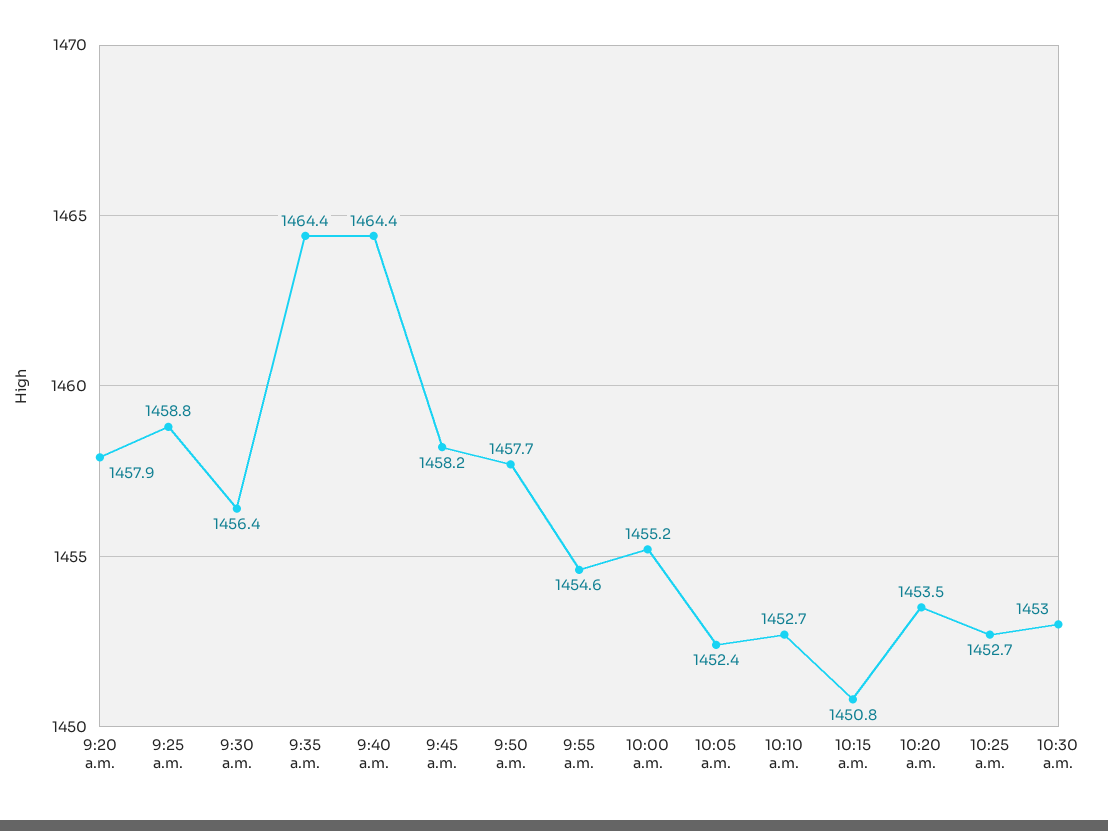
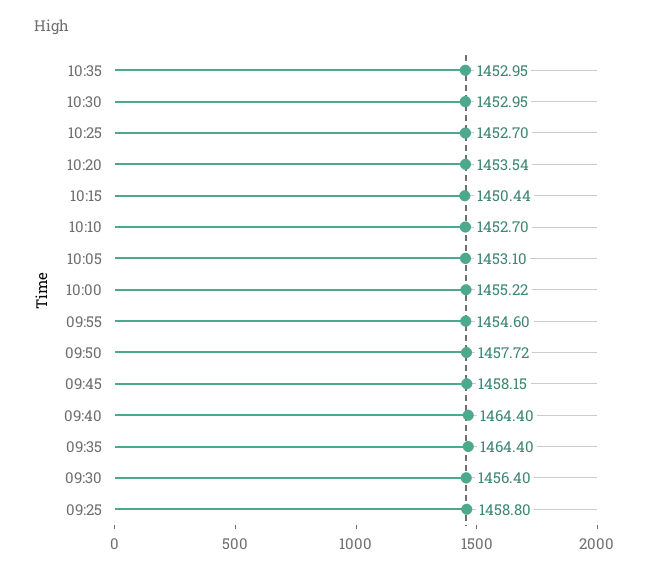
9:20 a.m.: 1457.9 -> none
10:05 a.m.: 1452.4 -> 1453.1
10:15 a.m.: 1450.8 -> 1450.44
10:35: none -> 1452.95

